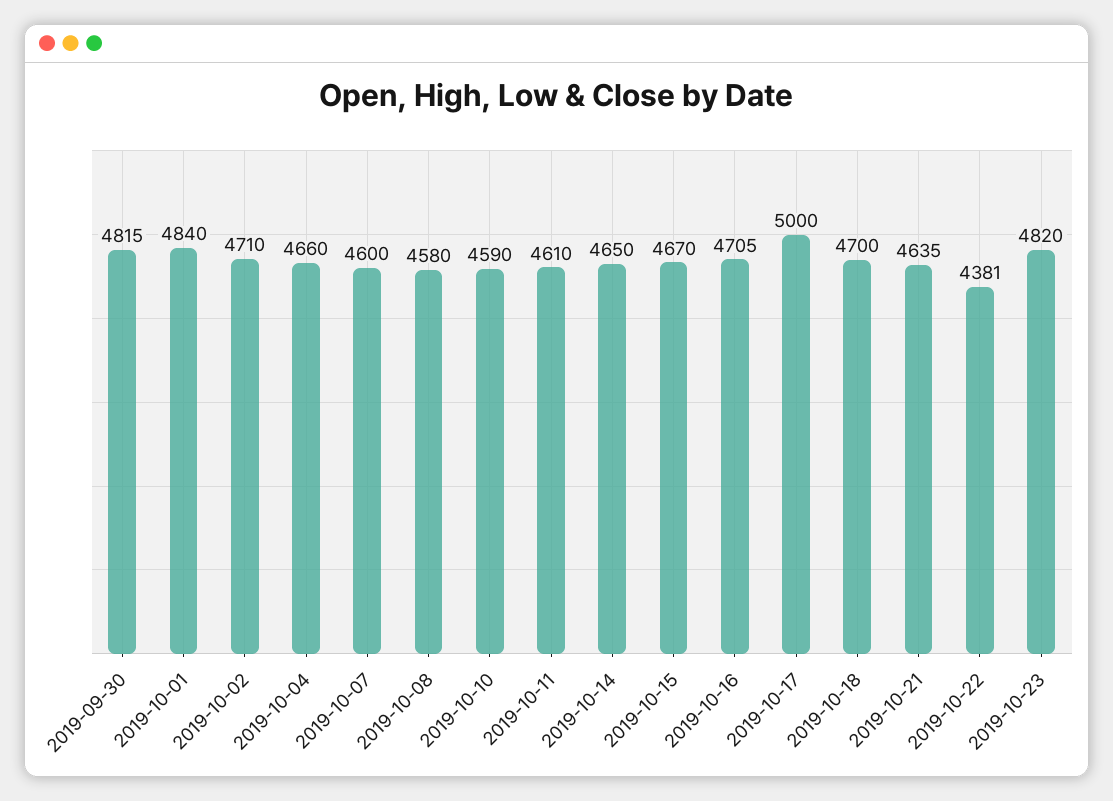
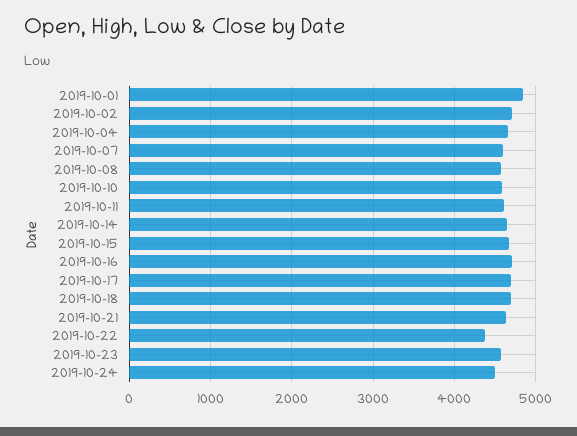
2019-09-30: 4815 -> none
2019-10-17: 5000 -> 4700
2019-10-23: 4820 -> 4600
2019-10-24: none -> 4500

